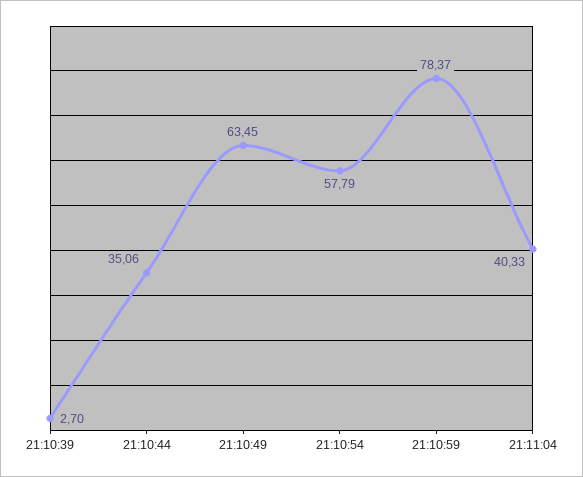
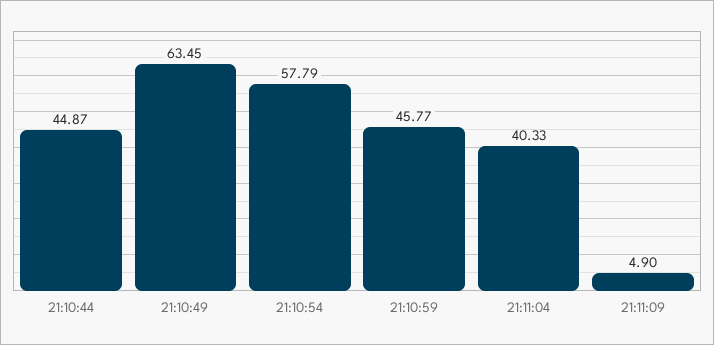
21:10:39: 2.7 -> none
21:10:44: 35.06 -> 44.87
21:10:59: 78.37 -> 45.77
21:11:09: none -> 4.9

